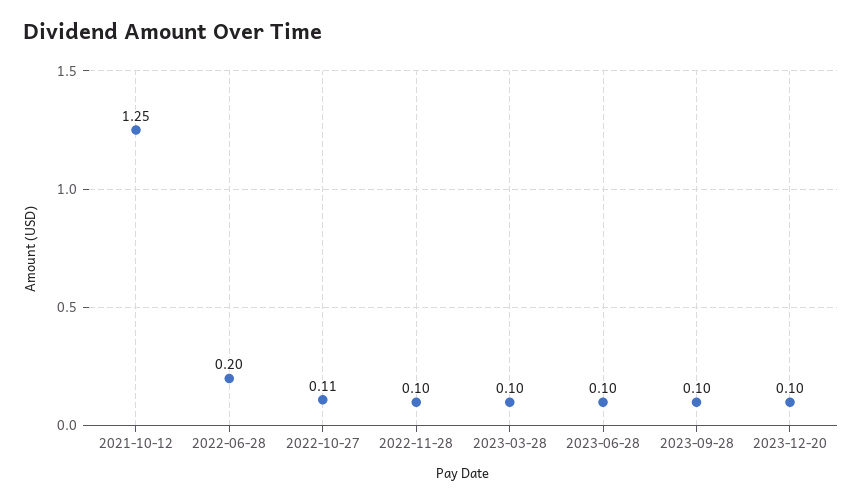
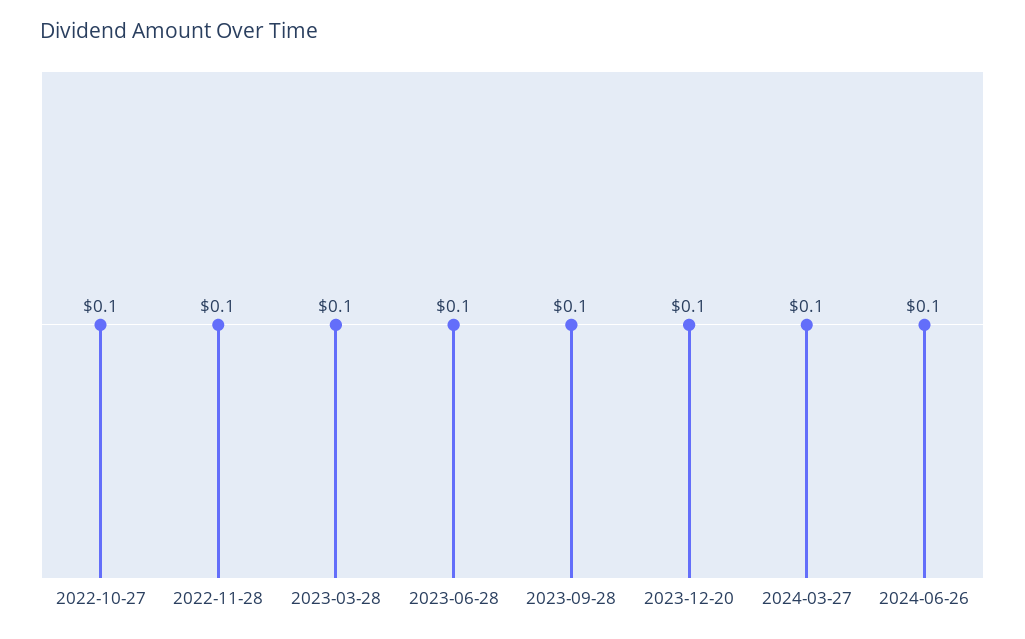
2021-10-12: 1.25 -> none
2022-06-28: 0.2 -> none
2022-10-27: 0.11 -> 0.1
2024-03-27: none -> 0.1
2024-06-26: none -> 0.1

